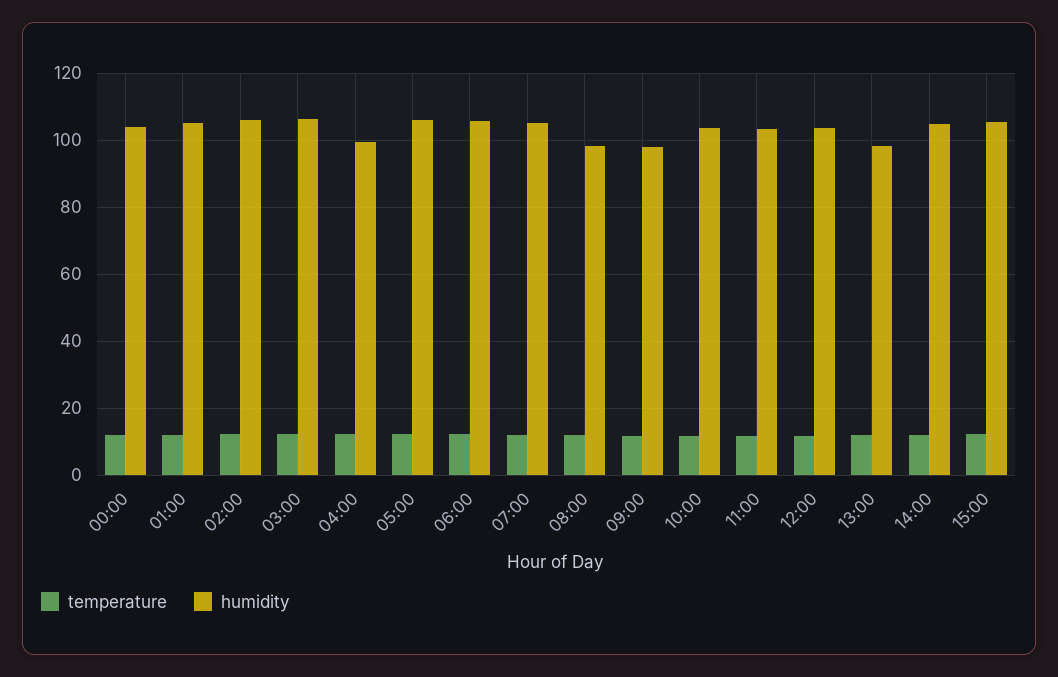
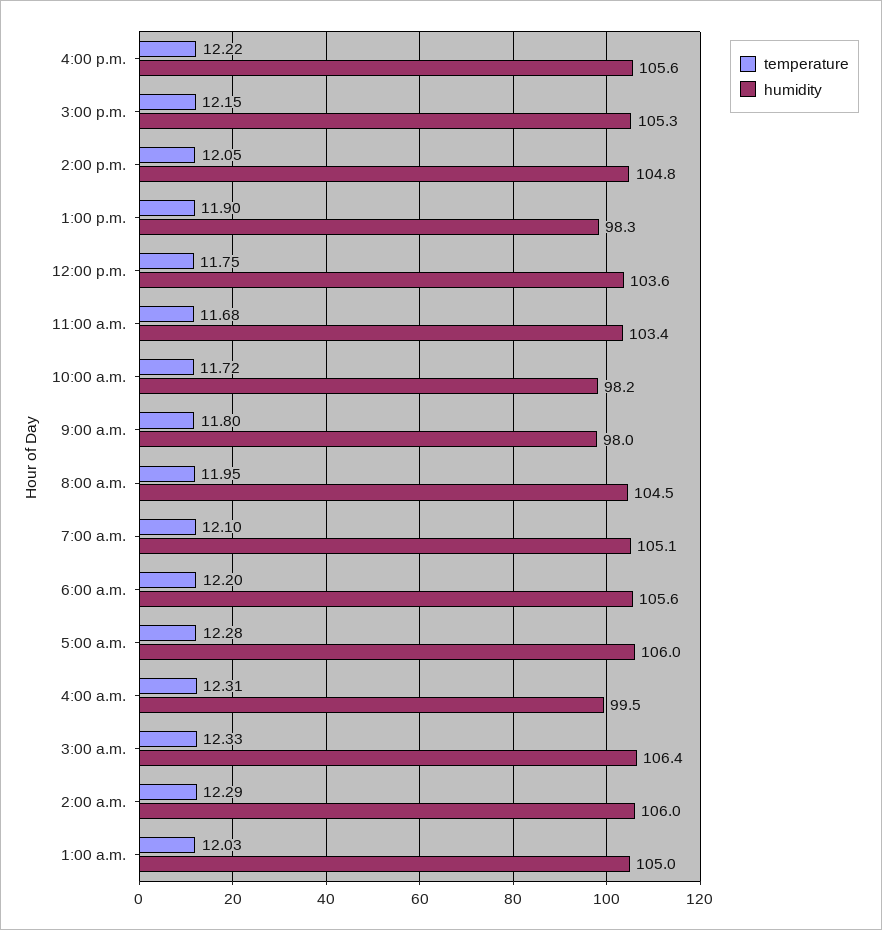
temperature, 00:00: 12 -> none
humidity, 00:00: 104 -> none
humidity, 08:00: 98 -> 104.5
humidity, 10:00: 104 -> 98.2
temperature, 4:00 p.m.: none -> 12.22
humidity, 4:00 p.m.: none -> 105.6

